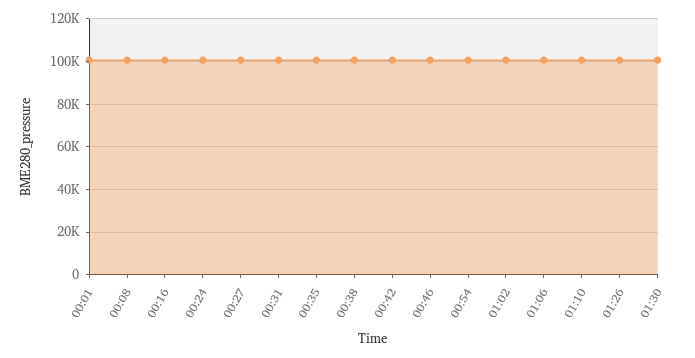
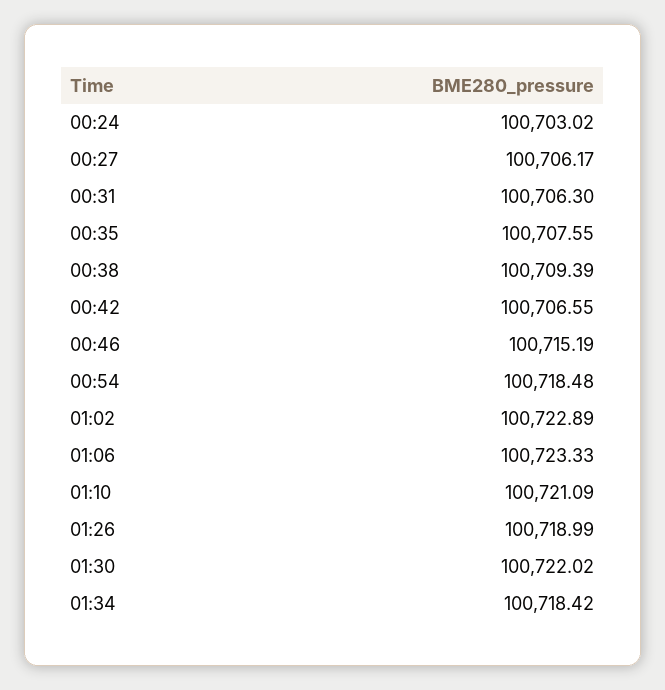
00:01: 100000 -> none
00:08: 100000 -> none
00:16: 100000 -> none
01:34: none -> 100718.42

